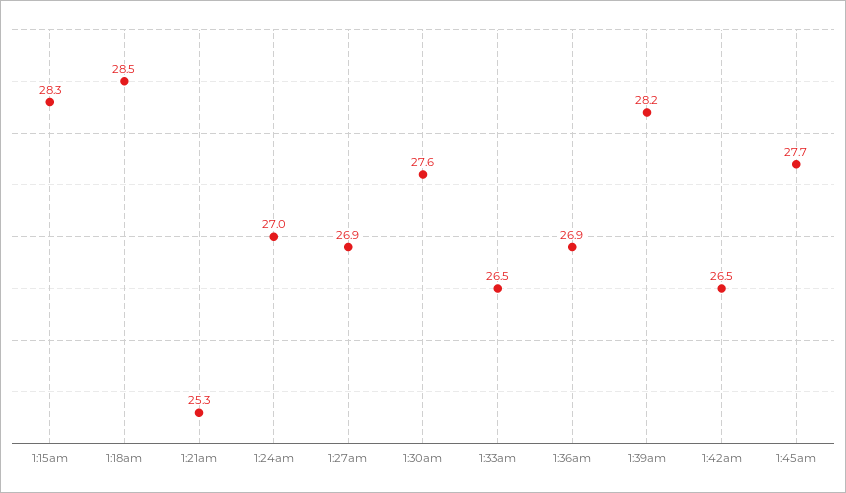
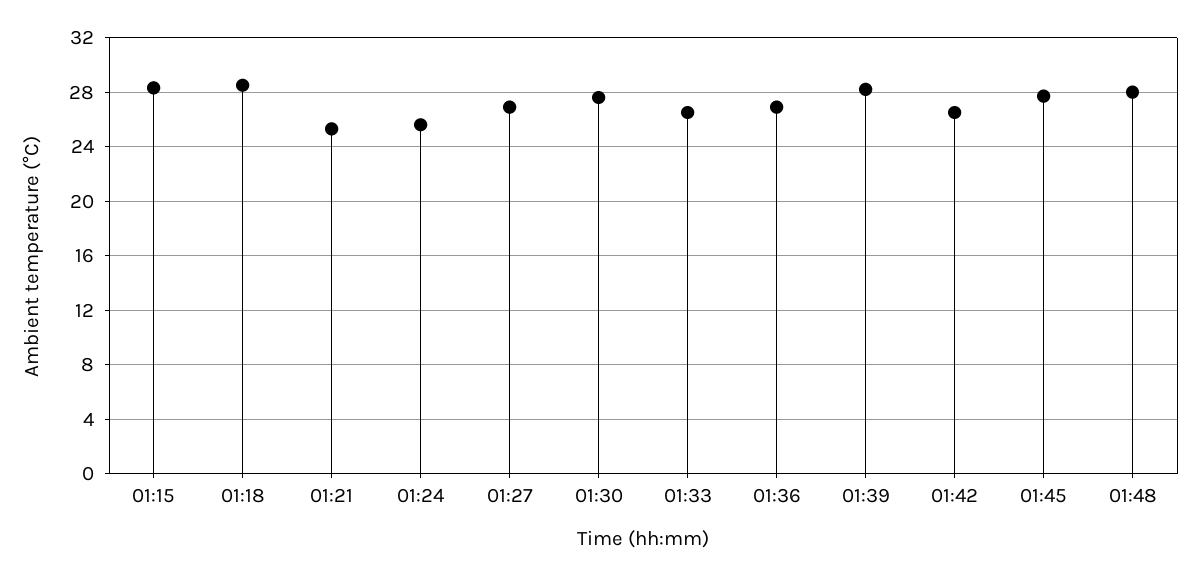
1:24am: 27 -> 25.5
01:48: none -> 28

